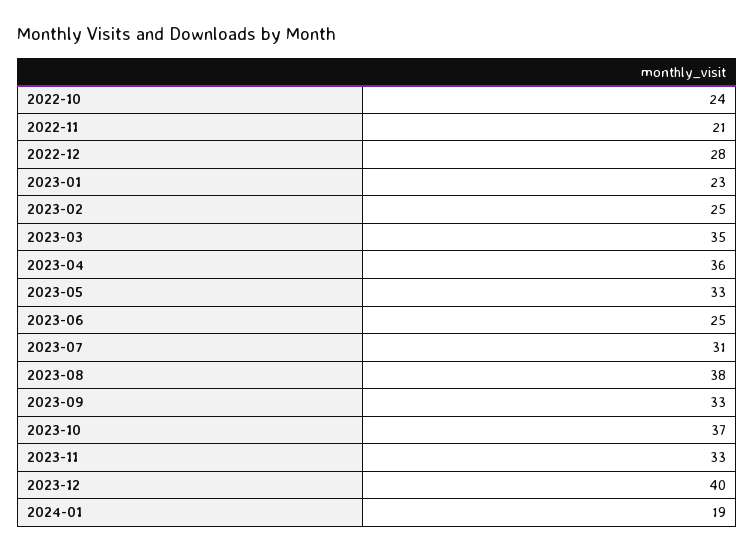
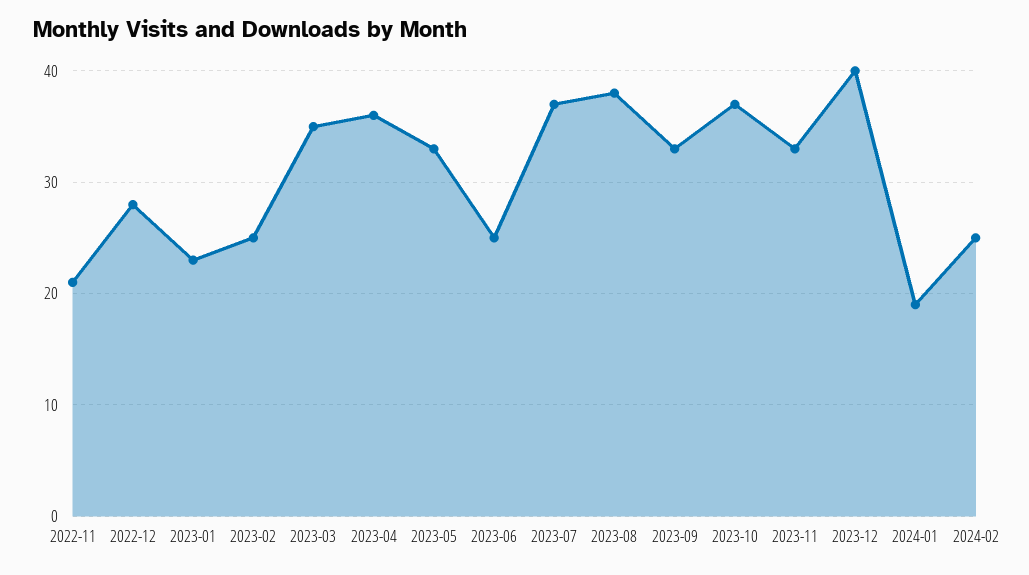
2022-10: 24 -> none
2023-07: 31 -> 37
2024-02: none -> 25

